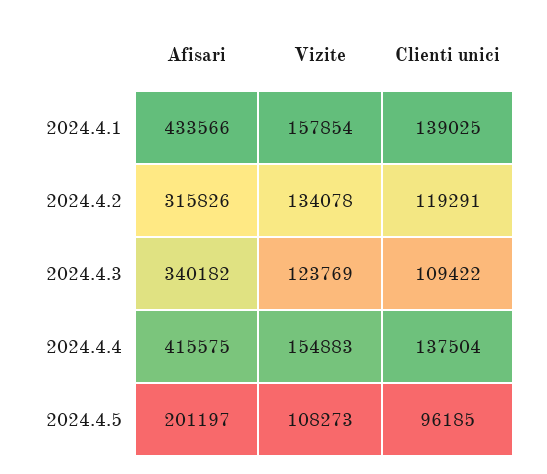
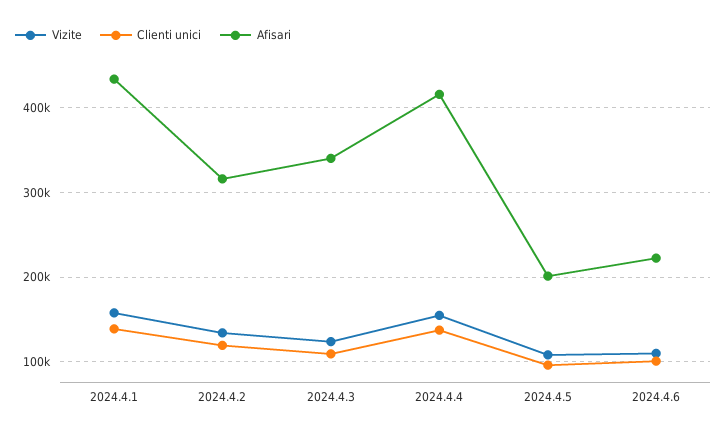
Vizite, 2024.4.6: none -> 110000
Clienti unici, 2024.4.6: none -> 100000
Afisari, 2024.4.6: none -> 220000

